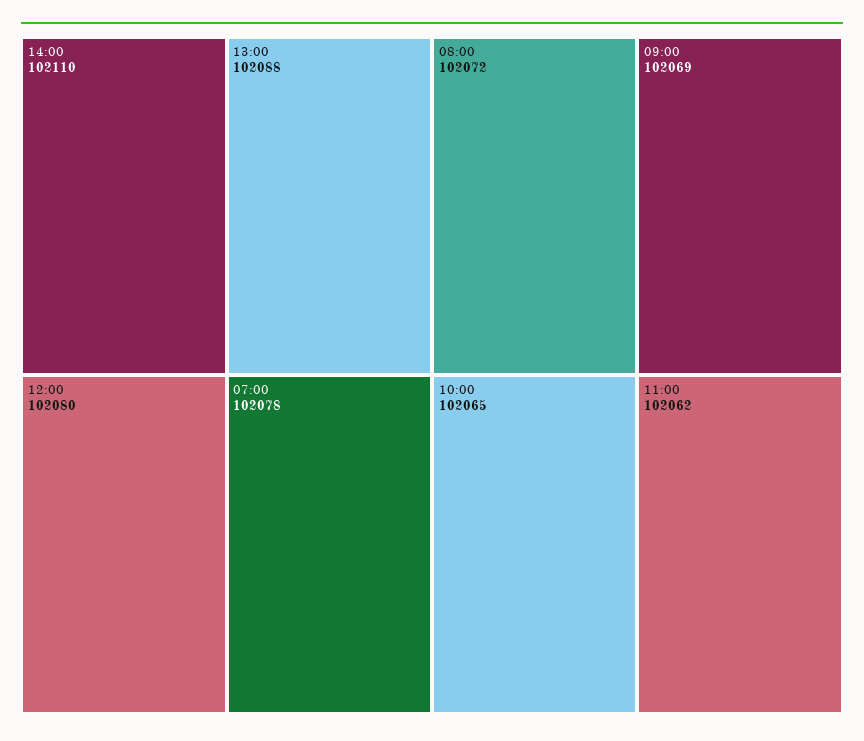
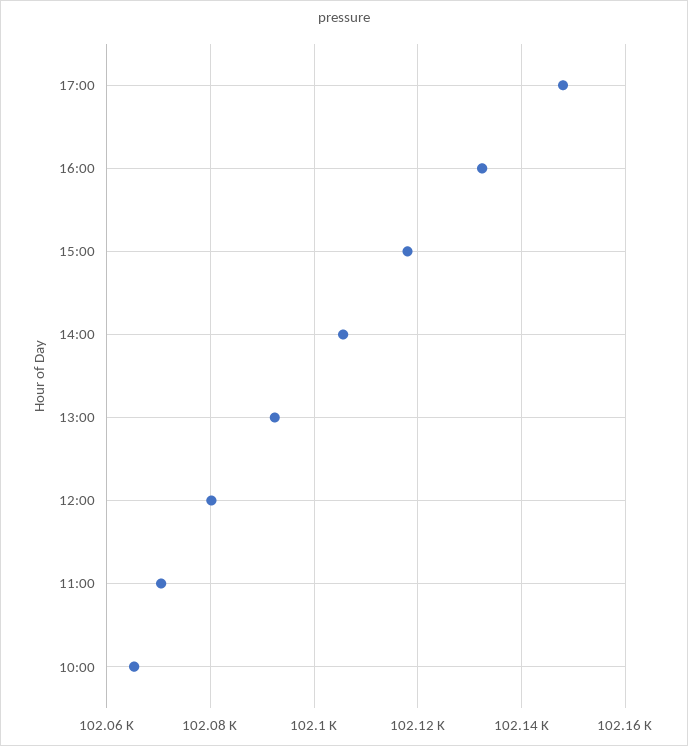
14:00: 102110 -> 102106
13:00: 102088 -> 102092
07:00: 102078 -> none
08:00: 102072 -> none
09:00: 102069 -> none
11:00: 102062 -> 102070
17:00: none -> 102148
16:00: none -> 102132
15:00: none -> 102118

